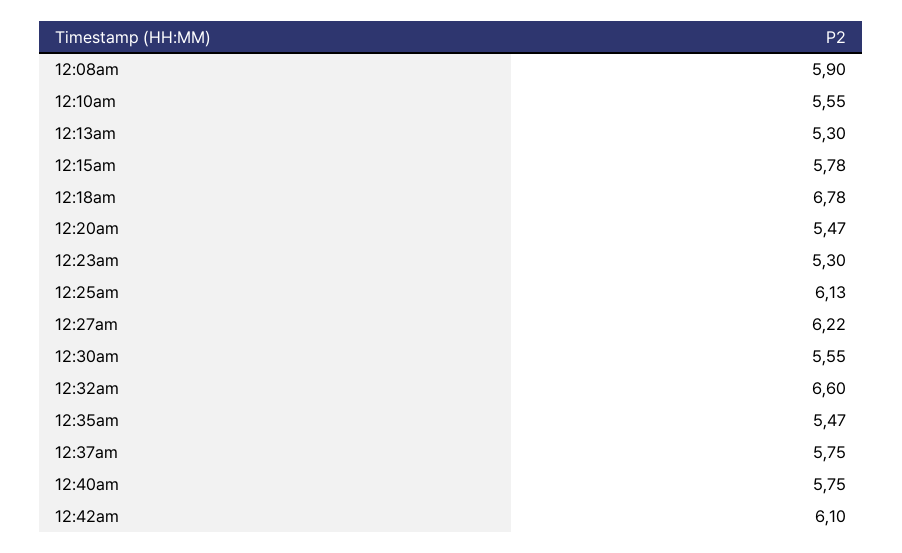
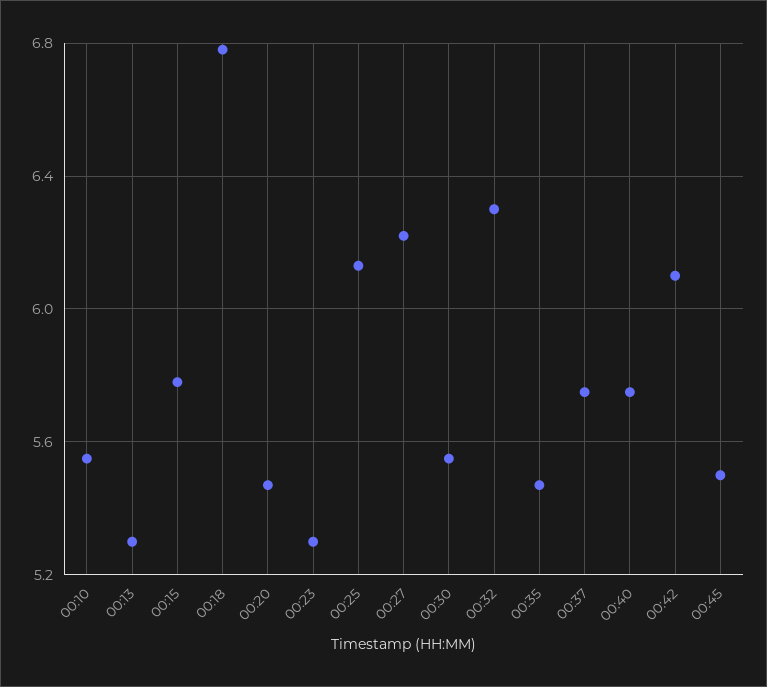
12:08am: 5.9 -> none
12:32am: 6.6 -> 6.3
00:45: none -> 5.5

